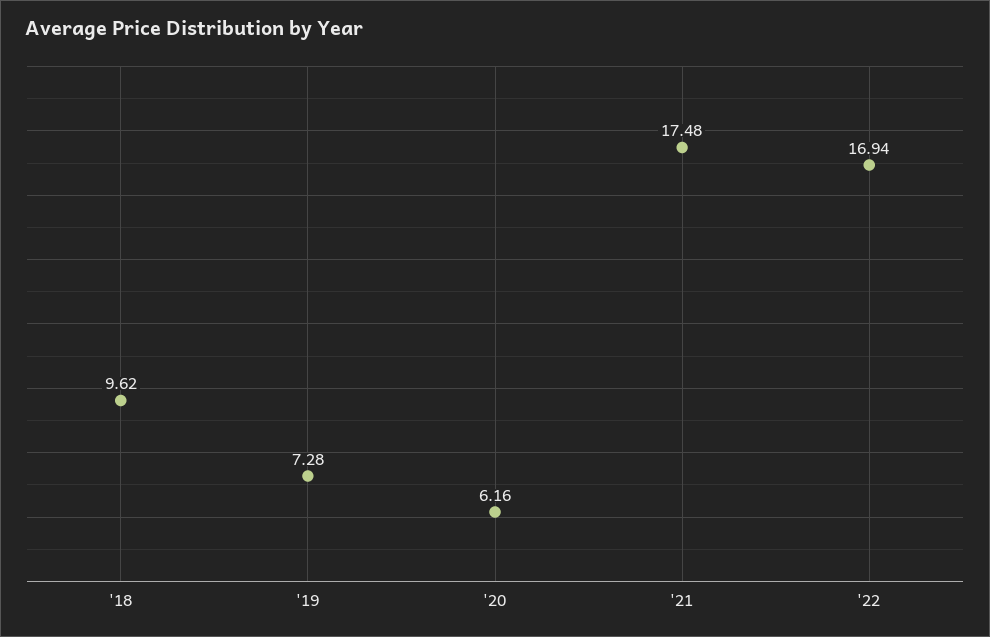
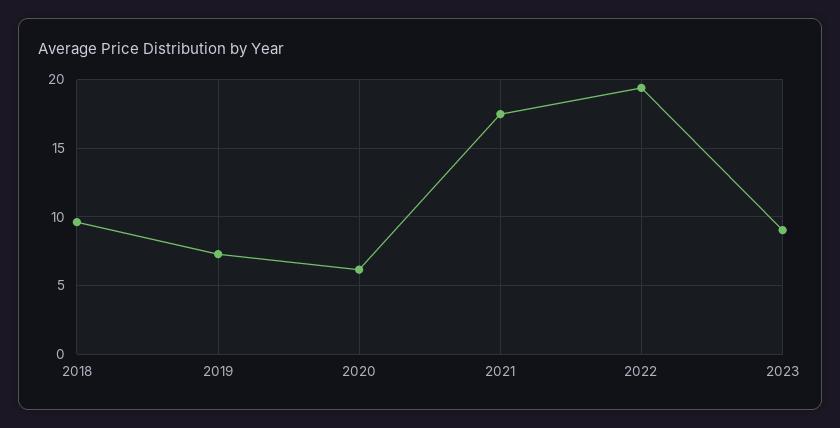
'22: 16.94 -> 19.5
2023: none -> 9

